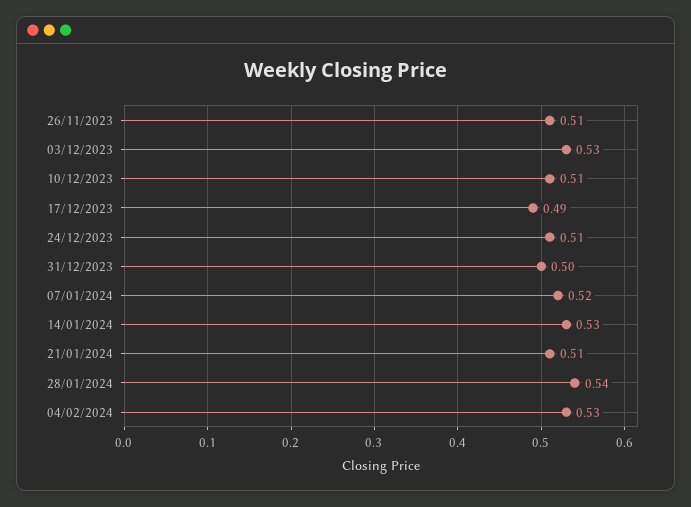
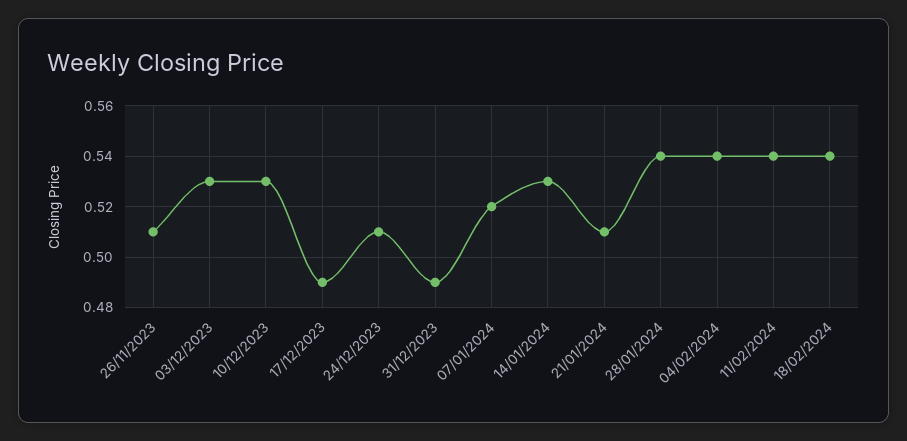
10/12/2023: 0.51 -> 0.53
31/12/2023: 0.5 -> 0.49
04/02/2024: 0.53 -> 0.54
11/02/2024: none -> 0.54
18/02/2024: none -> 0.54

